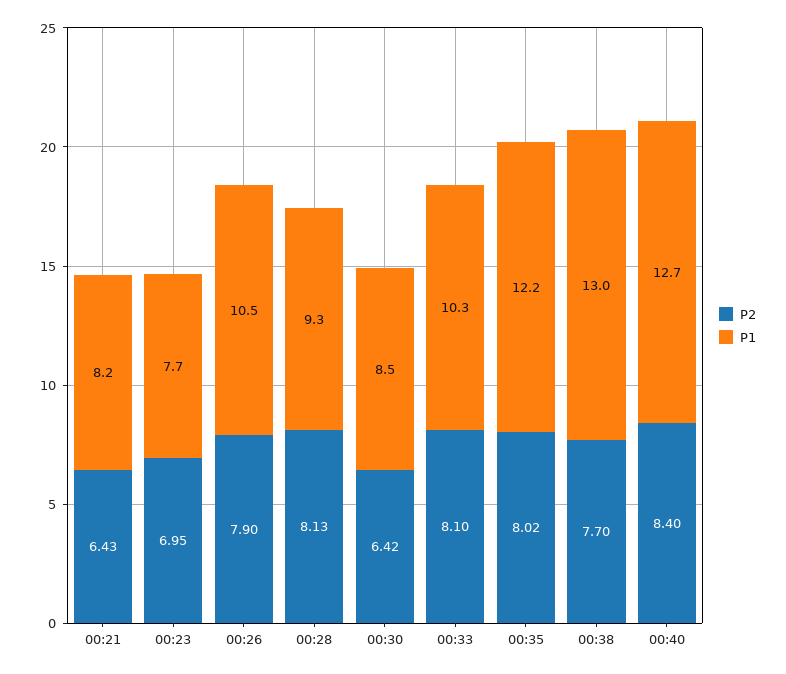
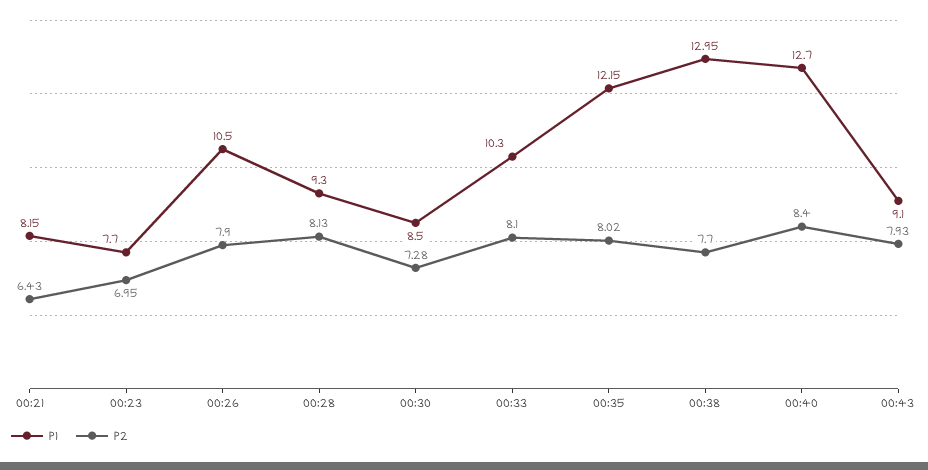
P2, 00:30: 6.42 -> 7.28
P1, 00:43: none -> 9.1
P2, 00:43: none -> 7.93

